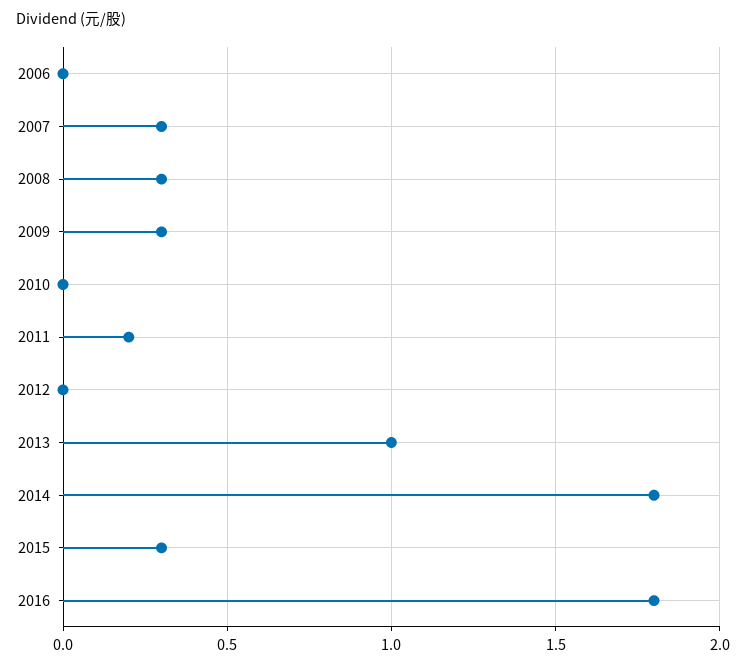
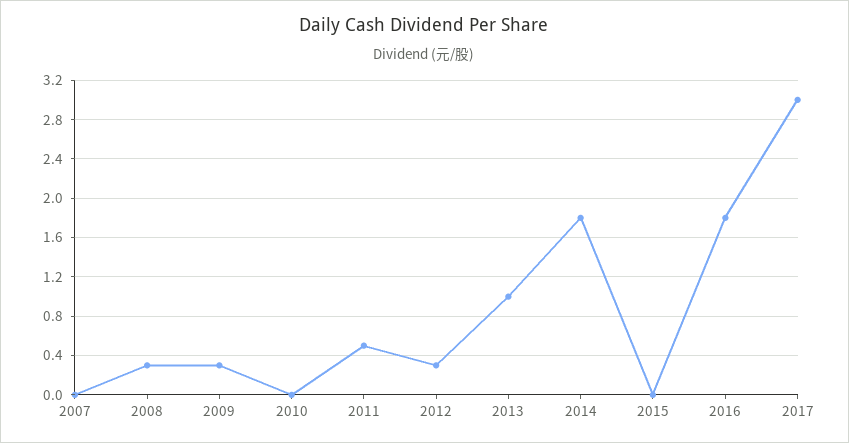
2006: 0 -> none
2007: 0.3 -> 0
2011: 0.2 -> 0.5
2012: 0 -> 0.3
2015: 0.3 -> 0
2017: none -> 3

